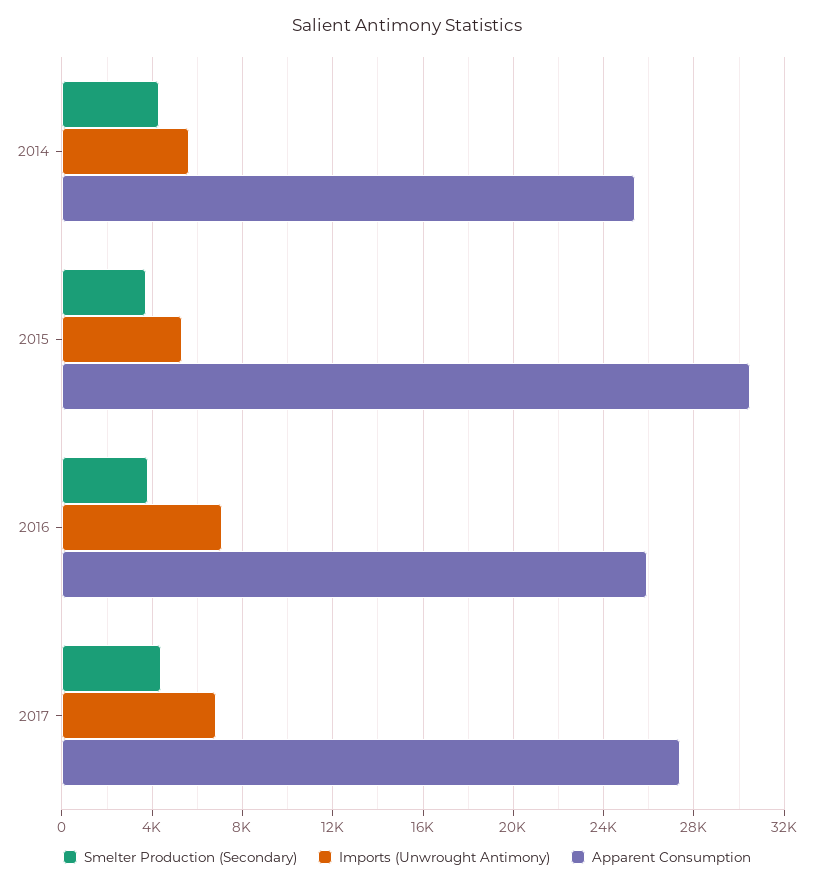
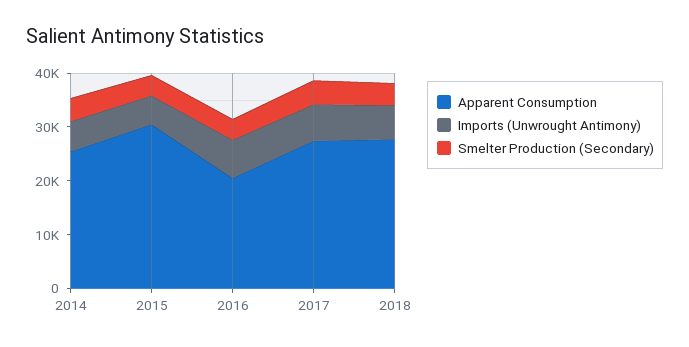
Apparent Consumption, 2016: 26000 -> 20000
Apparent Consumption, 2018: none -> 28000
Imports (Unwrought Antimony), 2018: none -> 6000
Smelter Production (Secondary), 2018: none -> 4000

